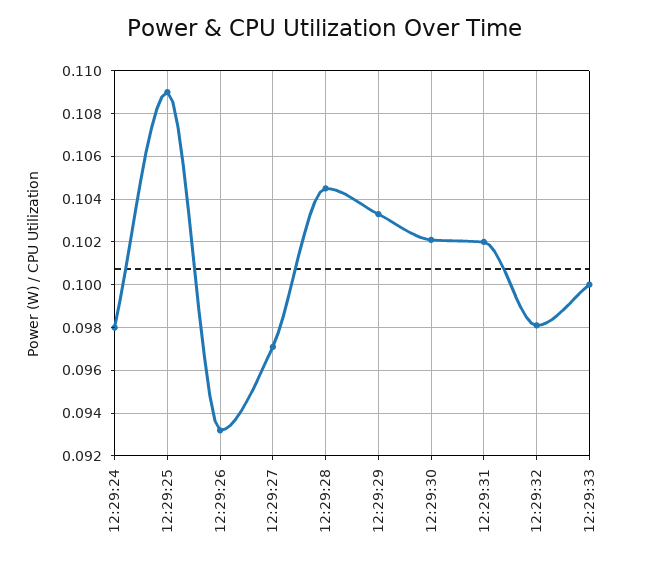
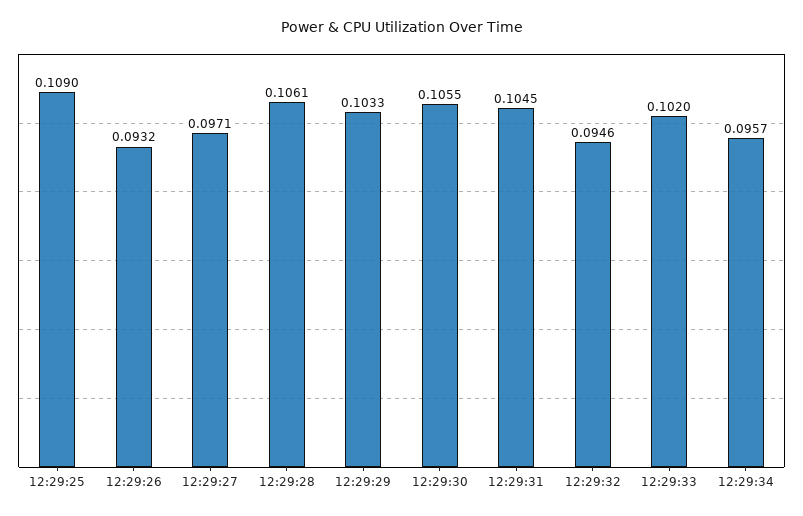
12:29:24: 0.098 -> none
12:29:28: 0.1045 -> 0.1061
12:29:30: 0.102 -> 0.1055
12:29:31: 0.102 -> 0.1045
12:29:32: 0.098 -> 0.0946
12:29:33: 0.1 -> 0.102
12:29:34: none -> 0.0957

